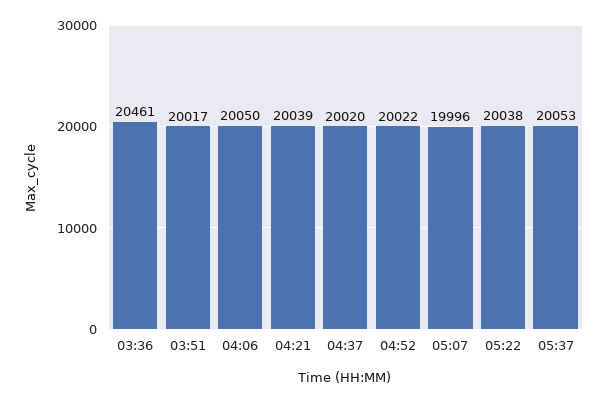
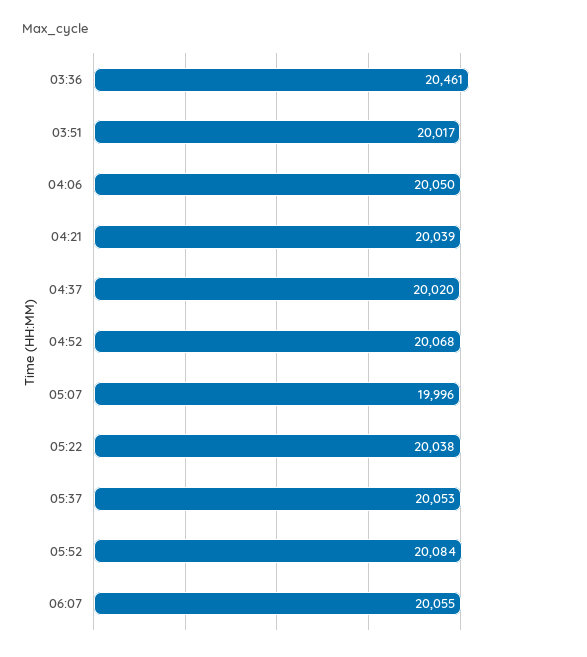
04:52: 20022 -> 20068
05:52: none -> 20084
06:07: none -> 20055

